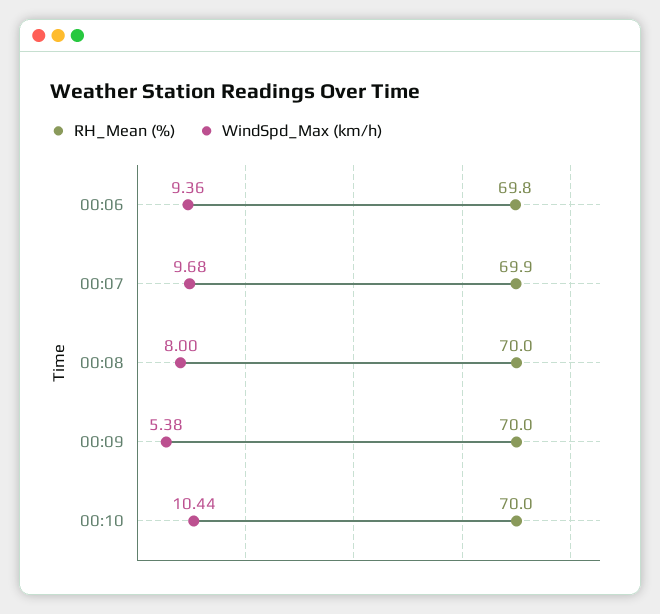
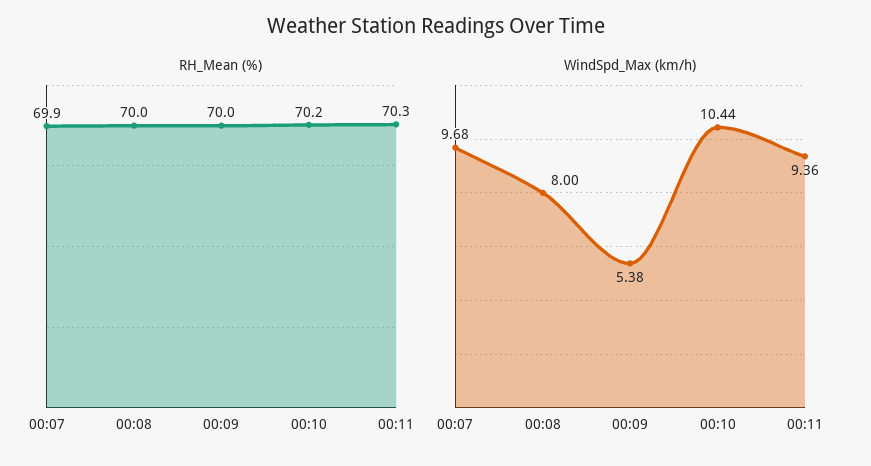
RH_Mean (%), 00:06: 69.8 -> none
WindSpd_Max (km/h), 00:06: 9.36 -> none
RH_Mean (%), 00:10: 70 -> 70.2
RH_Mean (%), 00:11: none -> 70.3
WindSpd_Max (km/h), 00:11: none -> 9.36

